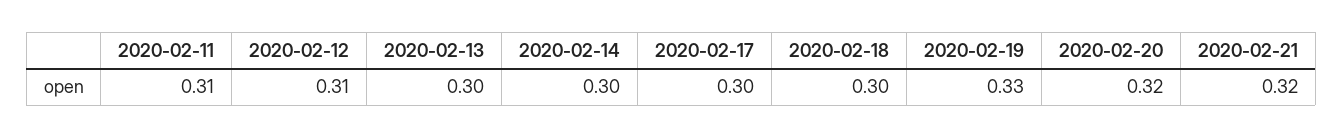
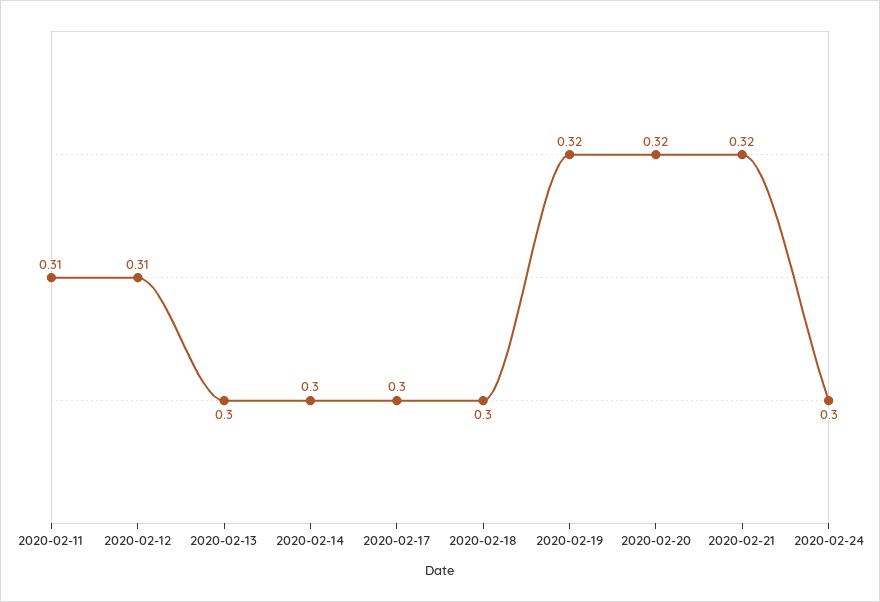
2020-02-19: 0.33 -> 0.32
2020-02-24: none -> 0.3

